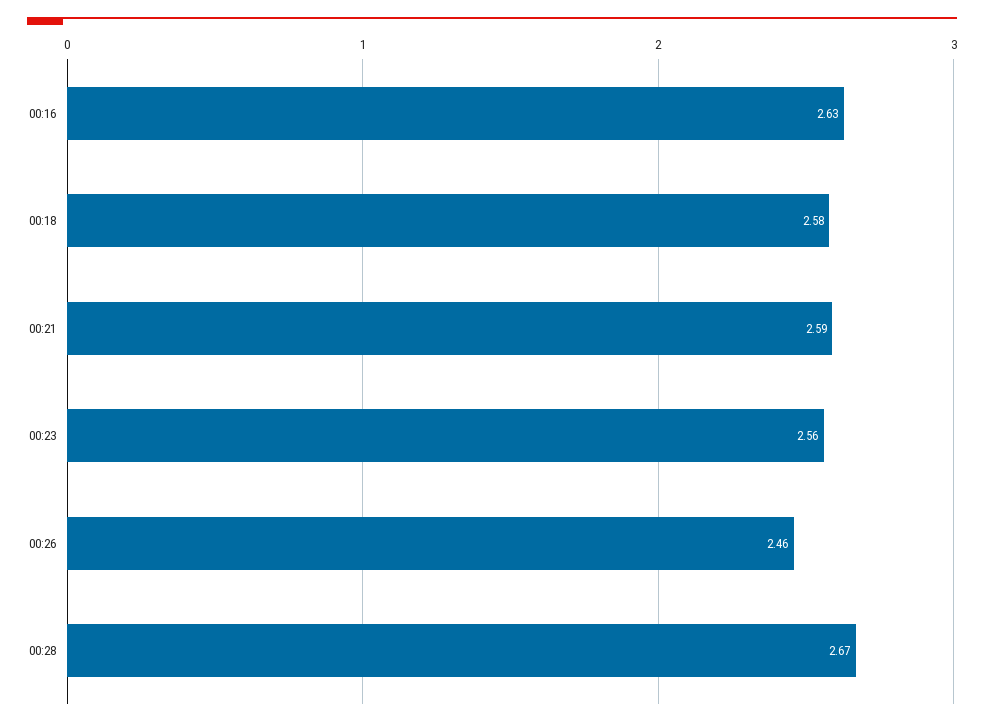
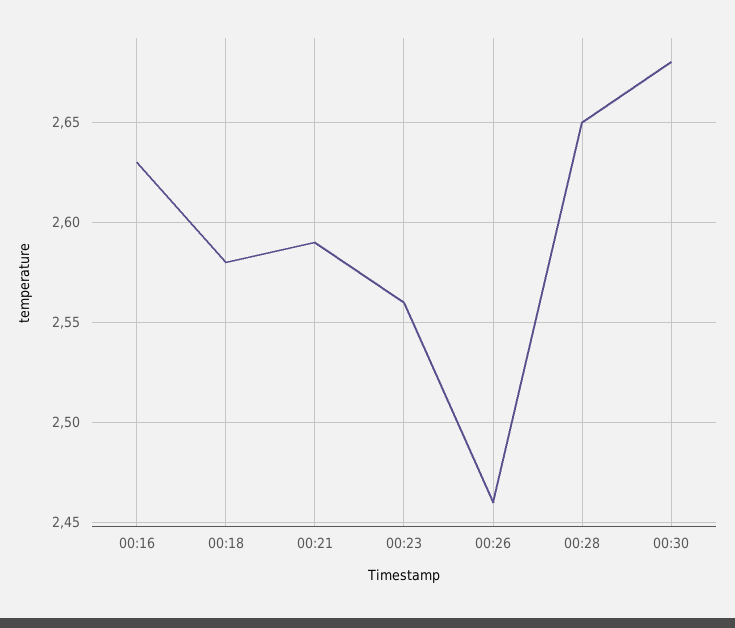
00:28: 2.67 -> 2.65
00:30: none -> 2.68

